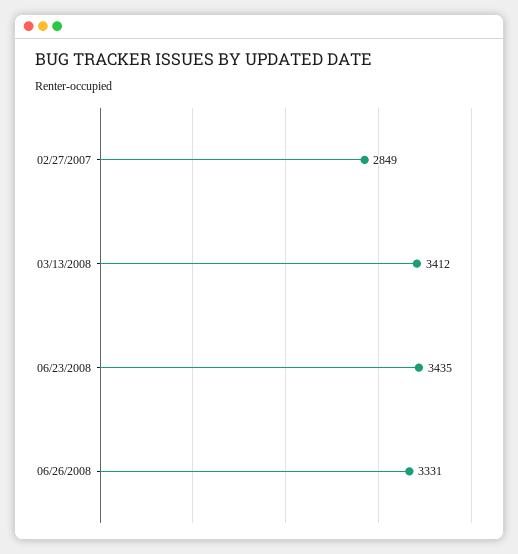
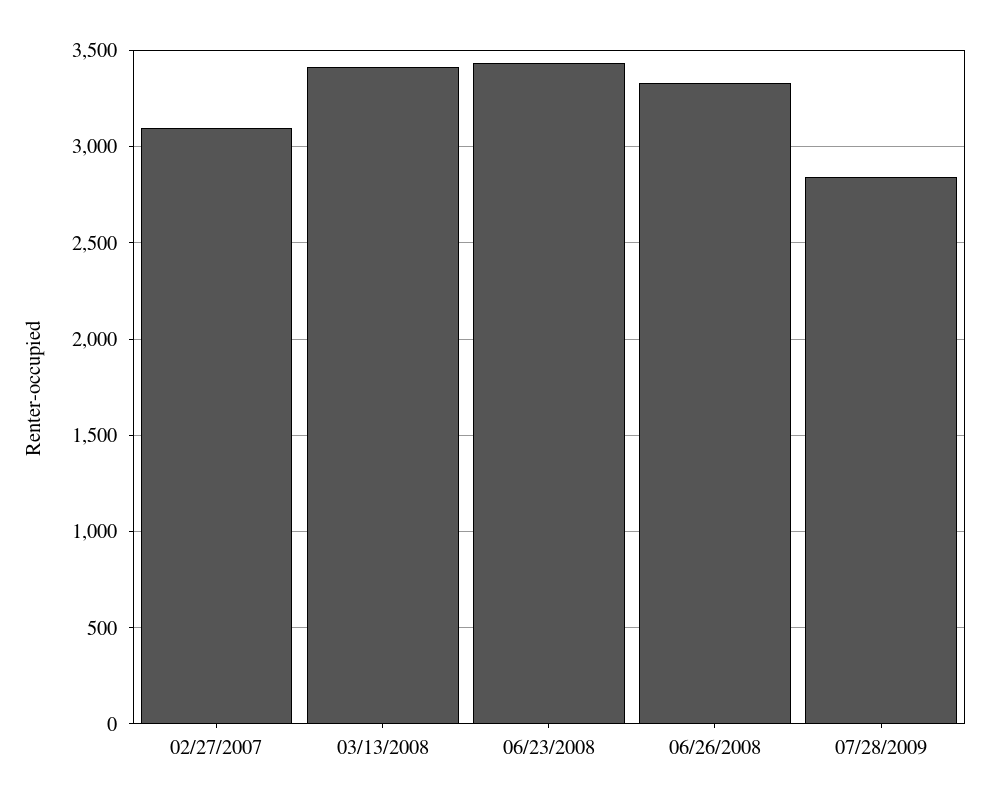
02/27/2007: 2849 -> 3100
07/28/2009: none -> 2850

